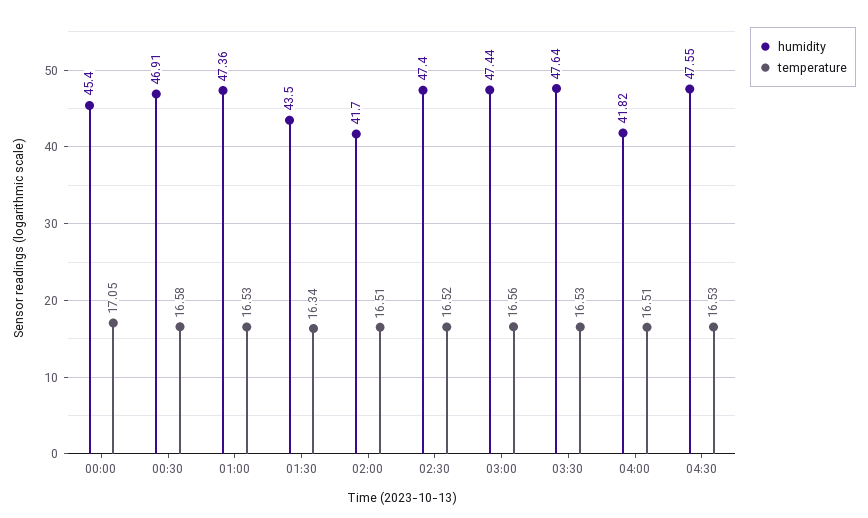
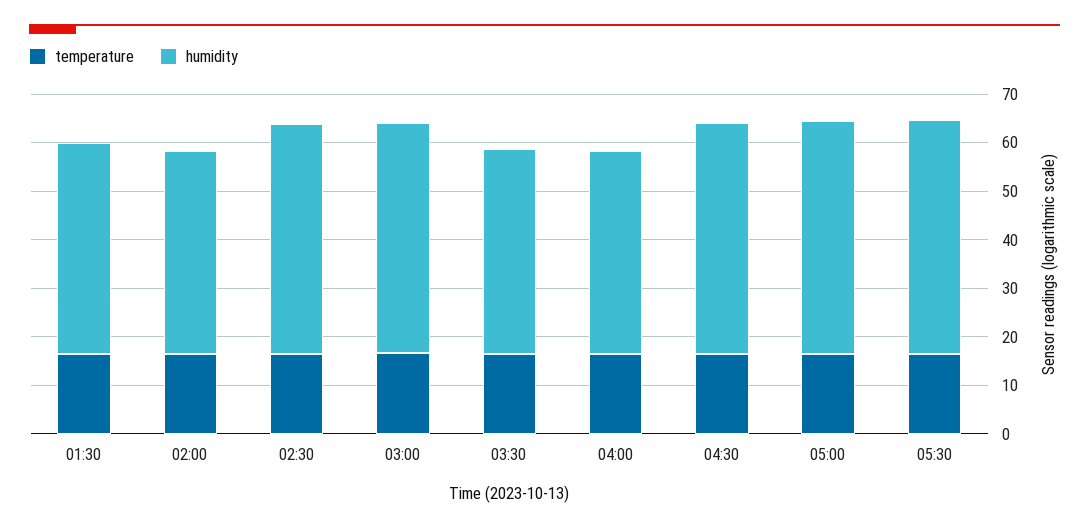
humidity, 00:00: 45.4 -> none
temperature, 00:00: 17.05 -> none
humidity, 00:30: 46.91 -> none
temperature, 00:30: 16.58 -> none
humidity, 01:00: 47.36 -> none
temperature, 01:00: 16.53 -> none
humidity, 03:30: 47.64 -> 42
temperature, 05:00: none -> 16
humidity, 05:00: none -> 48
temperature, 05:30: none -> 16
humidity, 05:30: none -> 48

